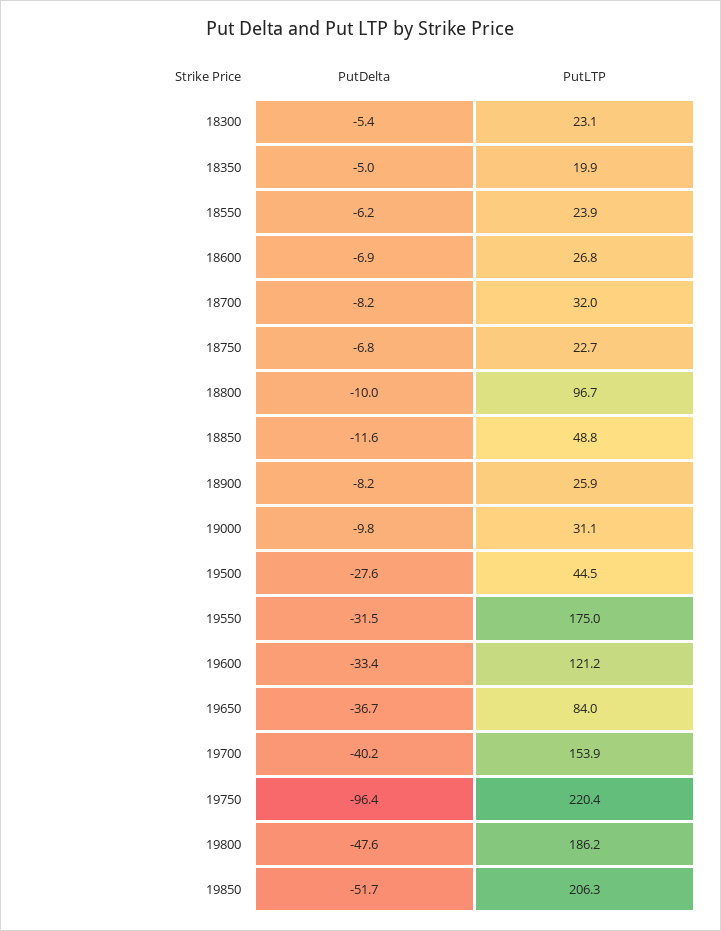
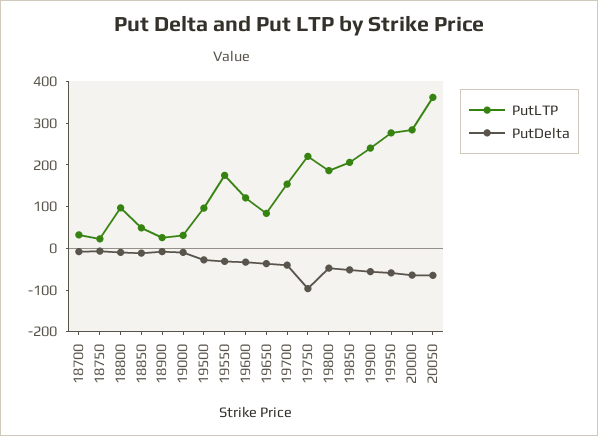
PutDelta, 18300: -5.4 -> none
PutLTP, 18300: 23.1 -> none
PutDelta, 18350: -5 -> none
PutLTP, 18350: 19.9 -> none
PutDelta, 18550: -6.2 -> none
PutLTP, 18550: 23.9 -> none
PutDelta, 18600: -6.9 -> none
PutLTP, 18600: 26.8 -> none
PutLTP, 19500: 44.5 -> 100
PutLTP, 19900: none -> 240
PutDelta, 19900: none -> -60
PutLTP, 19950: none -> 280
PutDelta, 19950: none -> -60
PutLTP, 20000: none -> 280
PutDelta, 20000: none -> -60
PutLTP, 20050: none -> 360
PutDelta, 20050: none -> -60

